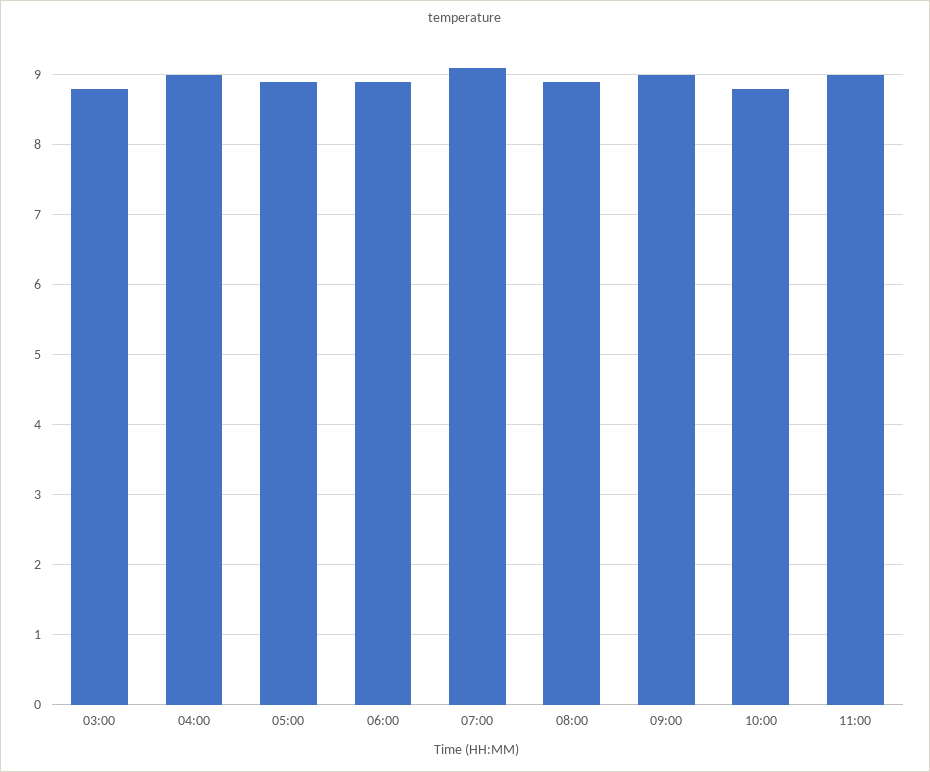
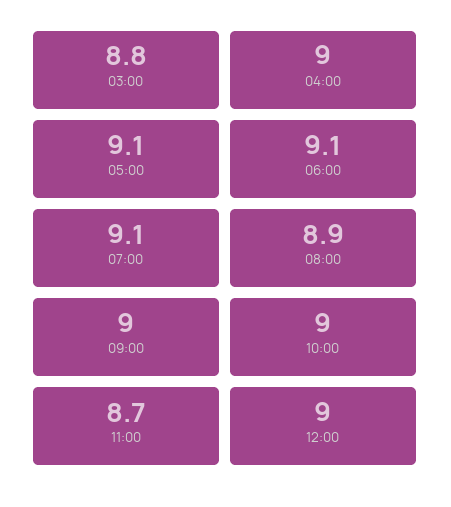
05:00: 8.9 -> 9.1
06:00: 8.9 -> 9.1
10:00: 8.8 -> 9
11:00: 9 -> 8.7
12:00: none -> 9

